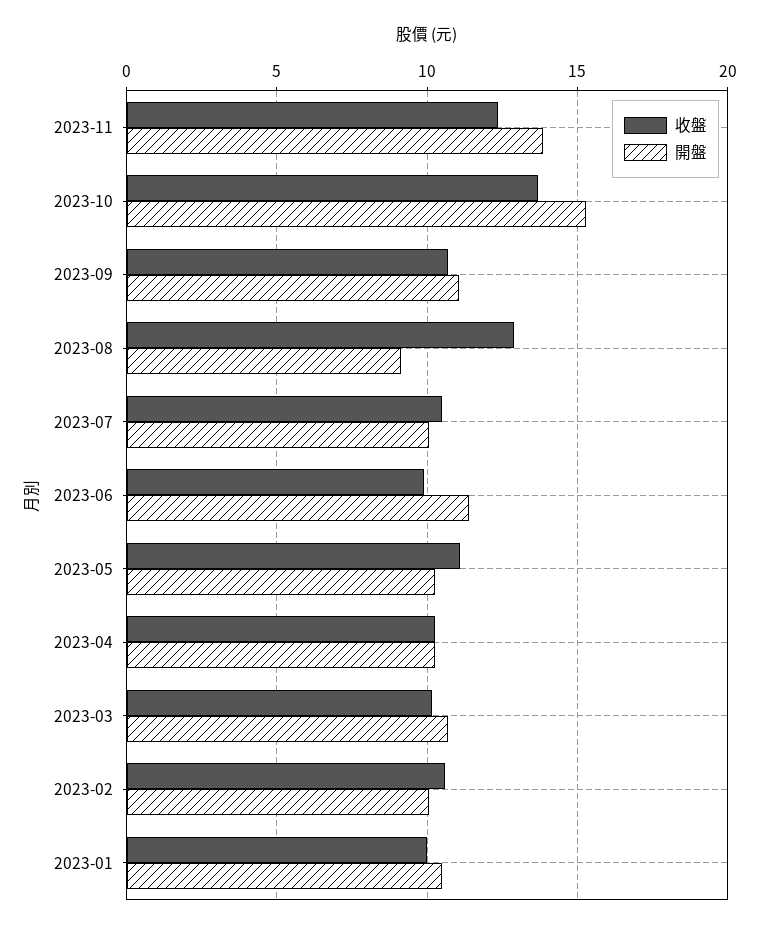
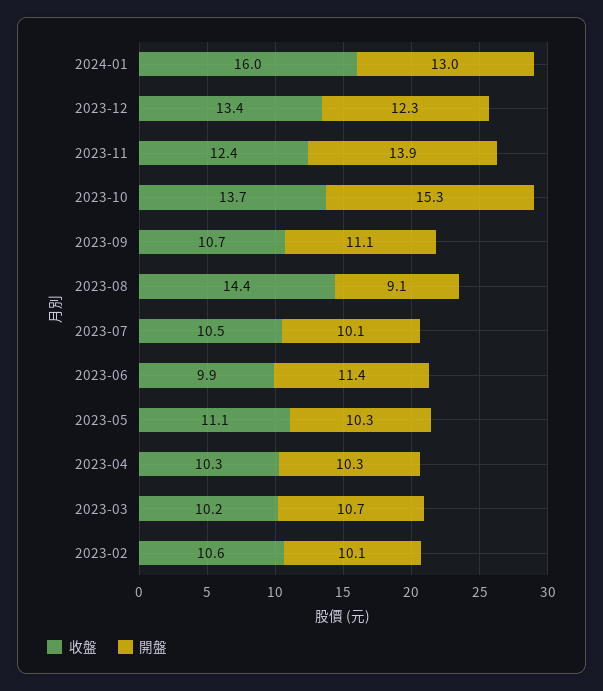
收盤, 2023-08: 13 -> 14.4
收盤, 2023-01: 10 -> none
開盤, 2023-01: 10.5 -> none
收盤, 2024-01: none -> 16
開盤, 2024-01: none -> 13
收盤, 2023-12: none -> 13.4
開盤, 2023-12: none -> 12.3

